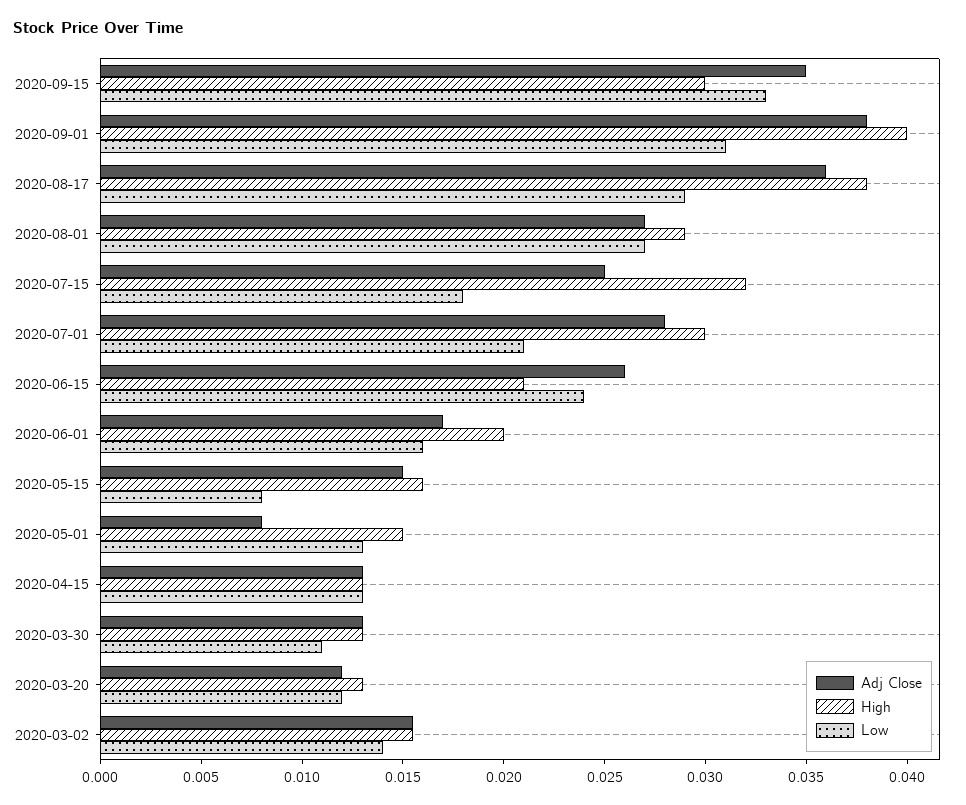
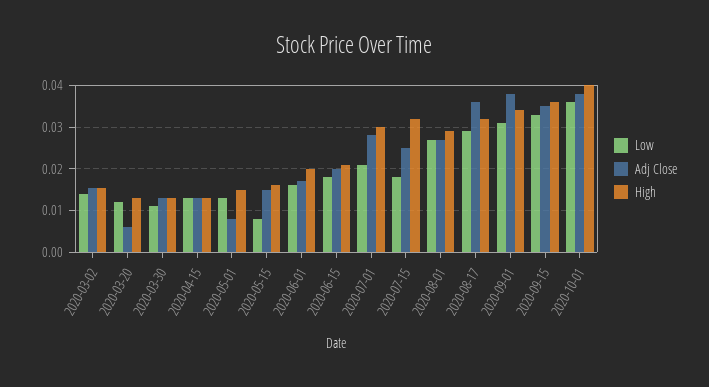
High, 2020-09-15: 0.03 -> 0.036
High, 2020-09-01: 0.04 -> 0.034
High, 2020-08-17: 0.038 -> 0.032
Adj Close, 2020-06-15: 0.026 -> 0.02
Low, 2020-06-15: 0.024 -> 0.018
Adj Close, 2020-03-20: 0.012 -> 0.006
Low, 2020-10-01: none -> 0.036
Adj Close, 2020-10-01: none -> 0.038
High, 2020-10-01: none -> 0.04

